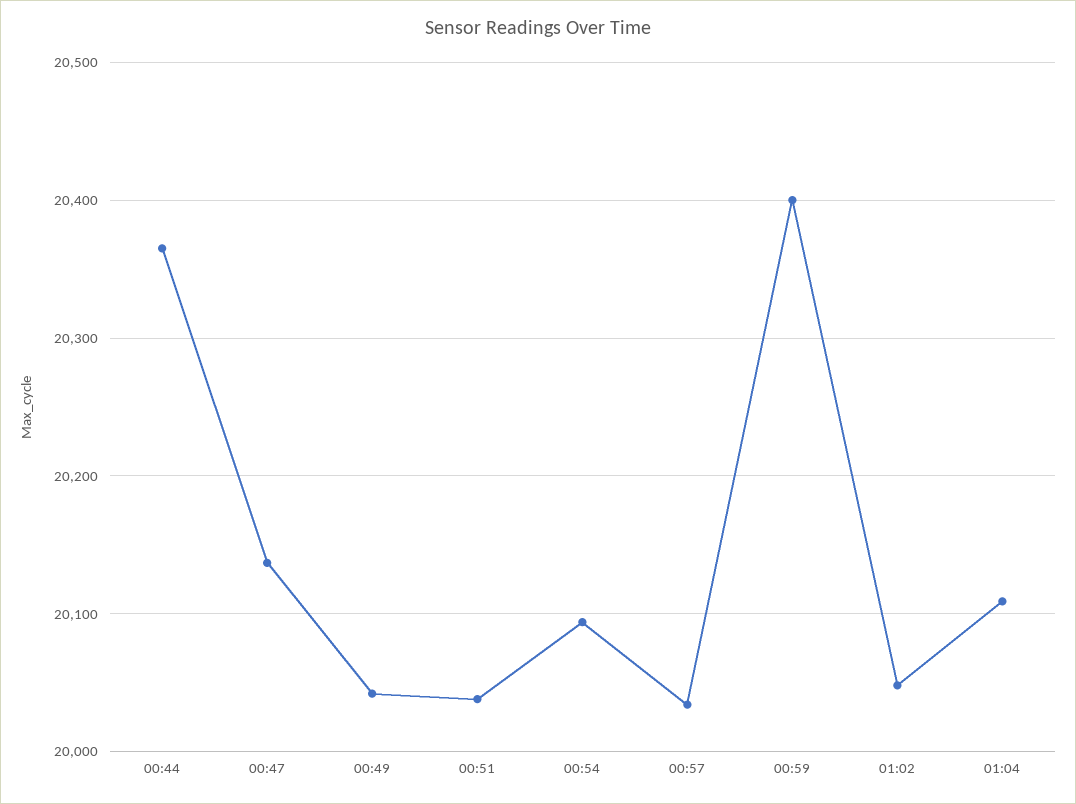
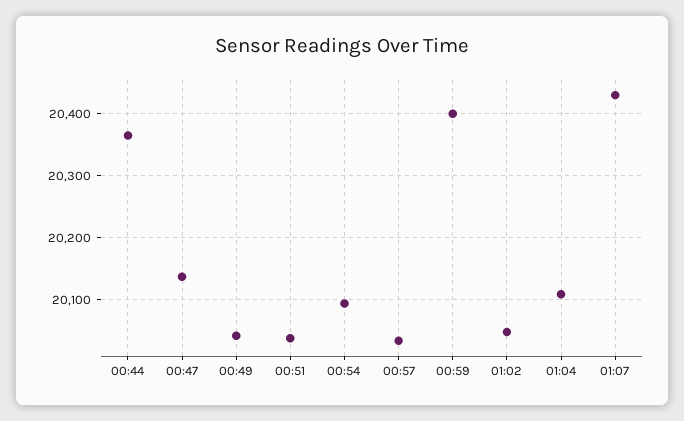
01:07: none -> 20430

